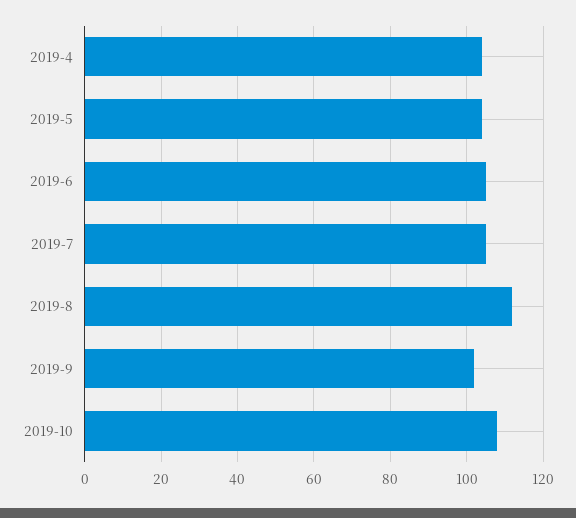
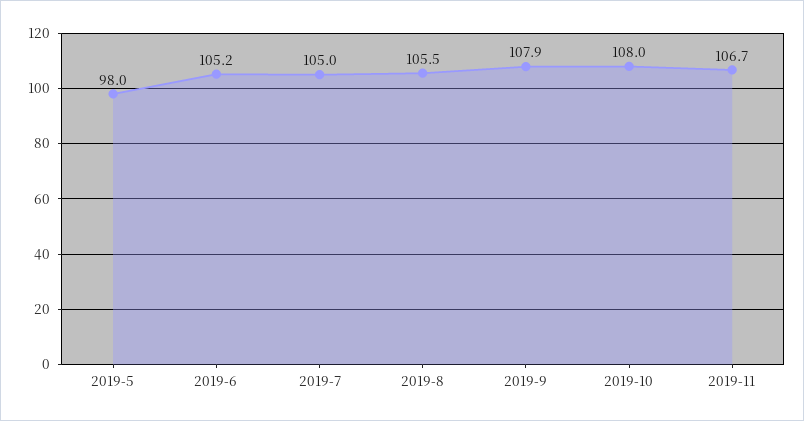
2019-4: 104 -> none
2019-5: 104 -> 98
2019-8: 112 -> 105.5
2019-9: 102 -> 107.9
2019-11: none -> 106.7

